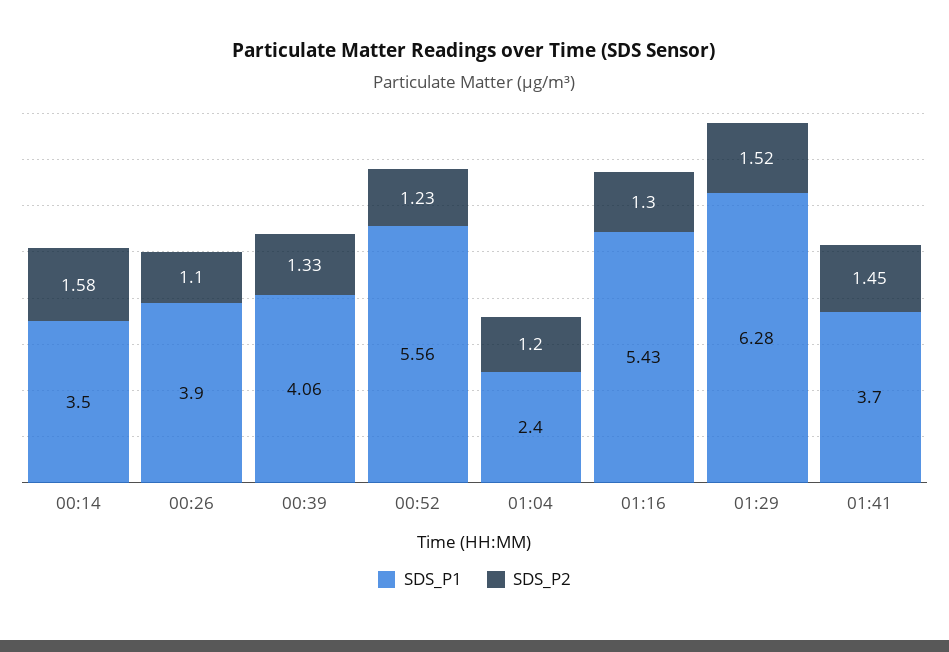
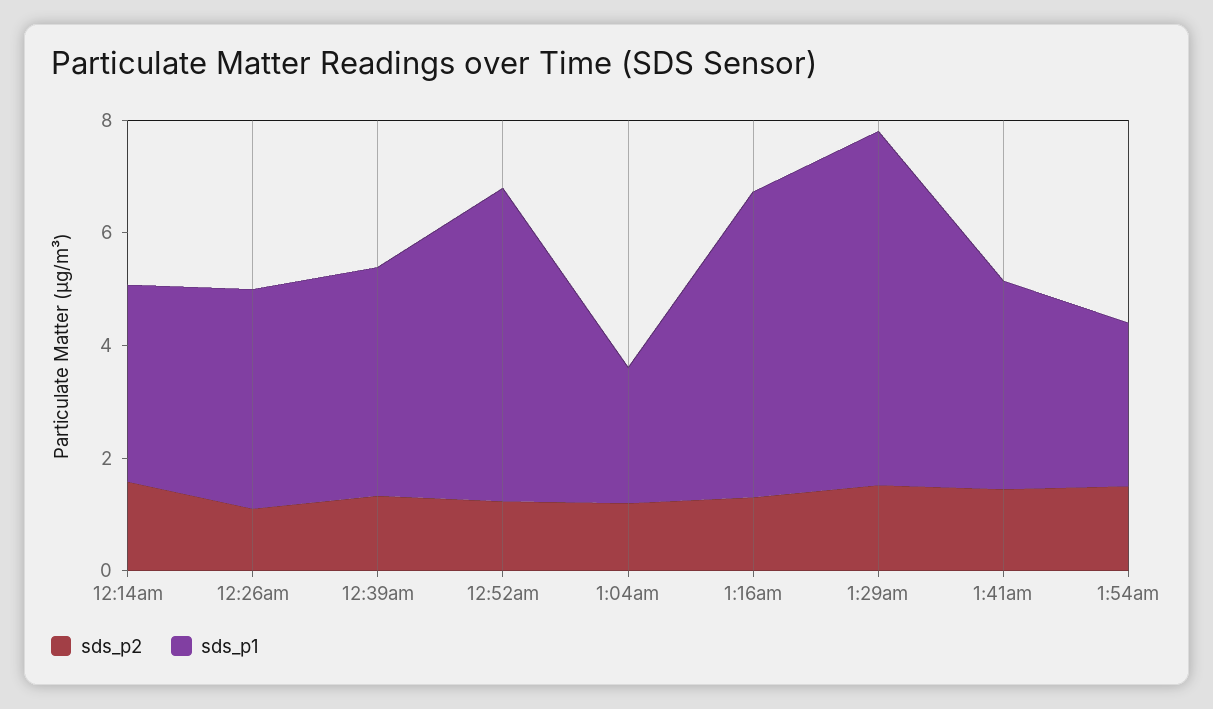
SDS_P2, 1:54am: none -> 1.5
SDS_P1, 1:54am: none -> 3

